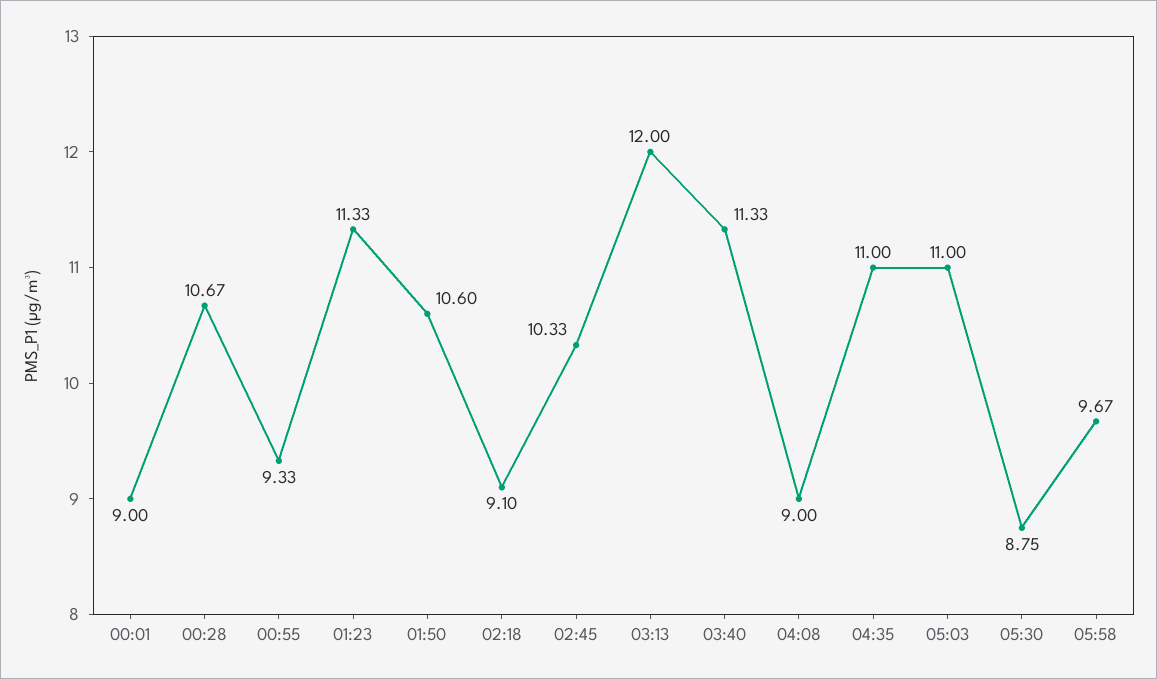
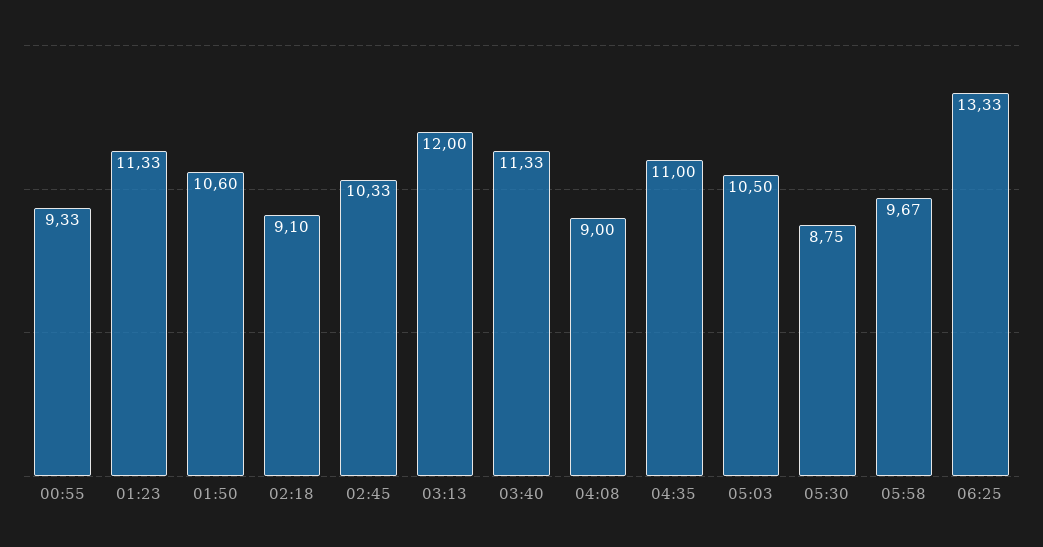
00:01: 9 -> none
00:28: 10.67 -> none
05:03: 11 -> 10.5
06:25: none -> 13.33

